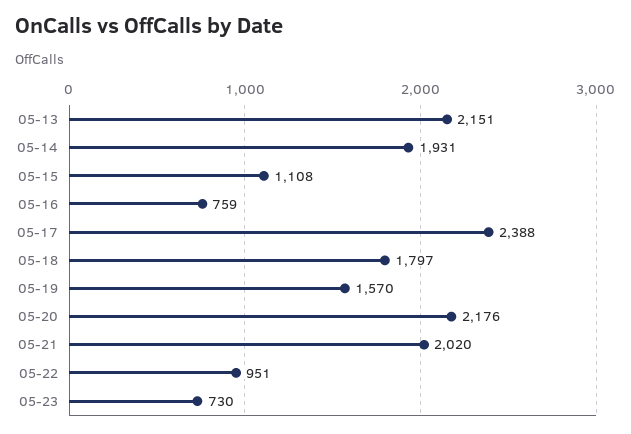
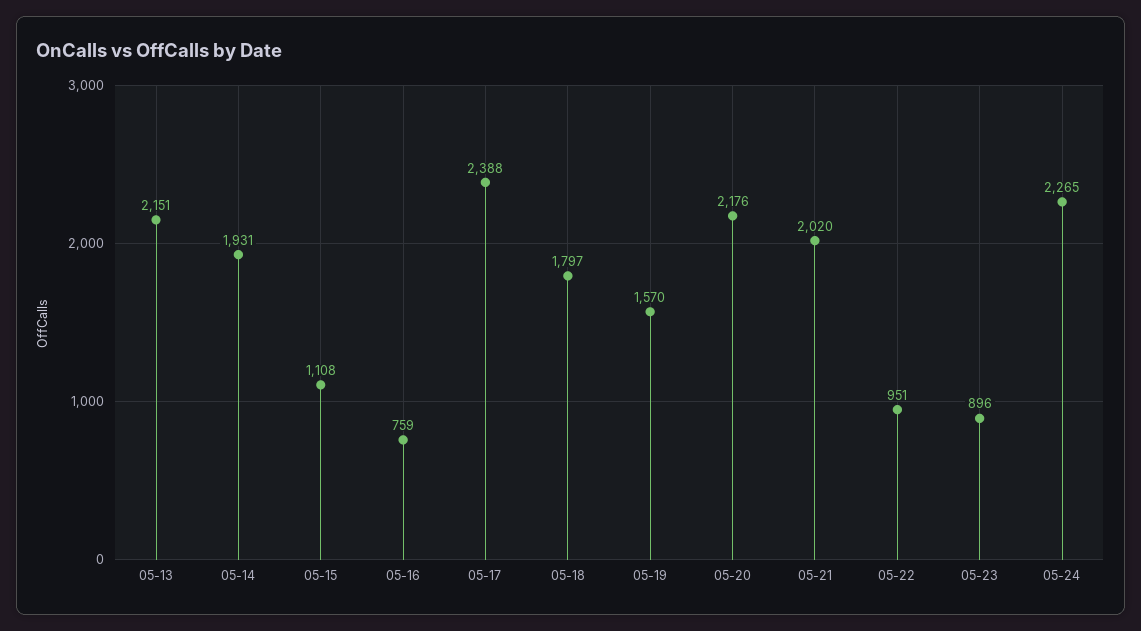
05-23: 730 -> 896
05-24: none -> 2265

